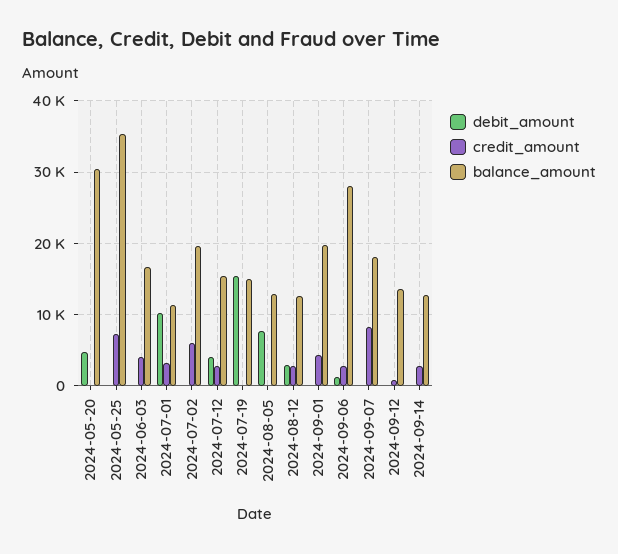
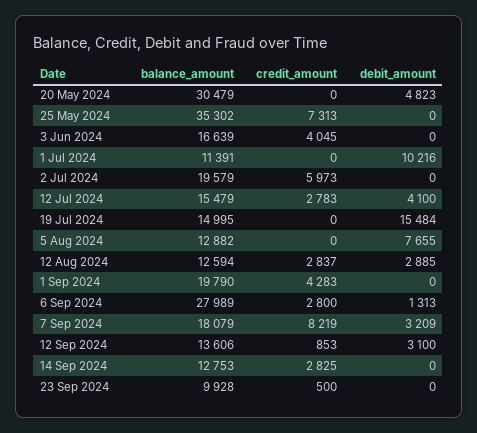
credit_amount, 2024-07-01: 3000 -> 0
debit_amount, 2024-09-07: 0 -> 3209
debit_amount, 2024-09-12: 0 -> 3100
balance_amount, 23 Sep 2024: none -> 9928
credit_amount, 23 Sep 2024: none -> 500
debit_amount, 23 Sep 2024: none -> 0

